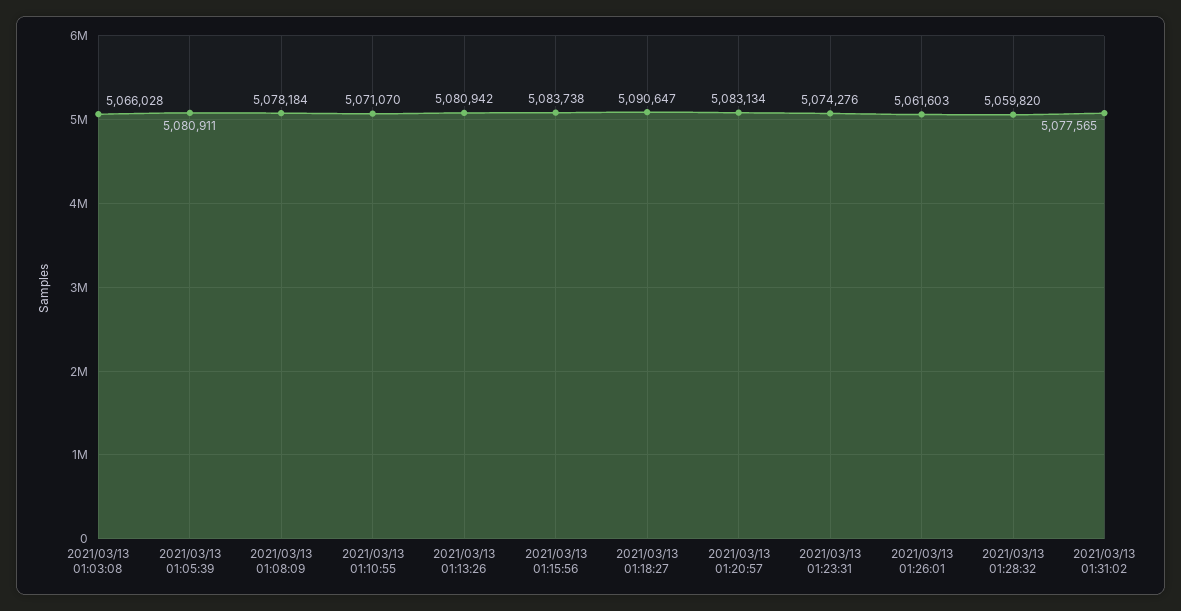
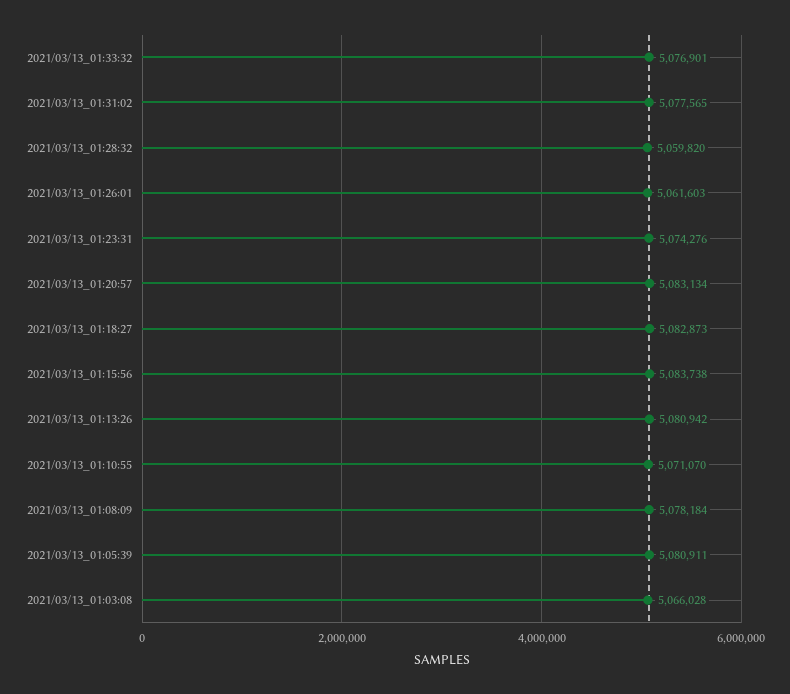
2021/03/13 01:18:27: 5090647 -> 5082873
2021/03/13_01:33:32: none -> 5076901

